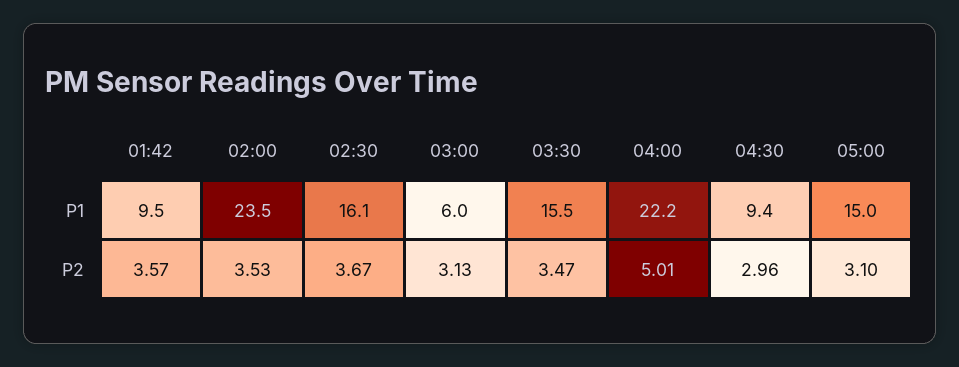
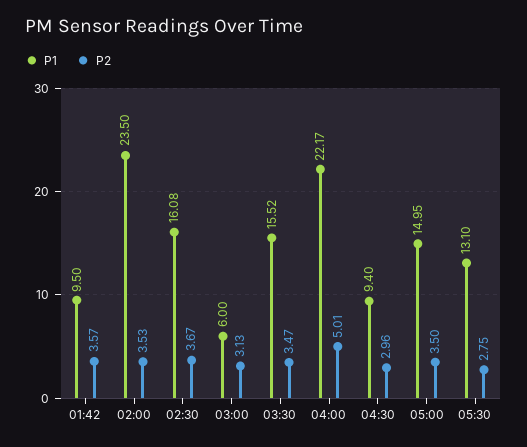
P2, 05:00: 3.1 -> 3.5
P1, 05:30: none -> 13.1
P2, 05:30: none -> 2.75

